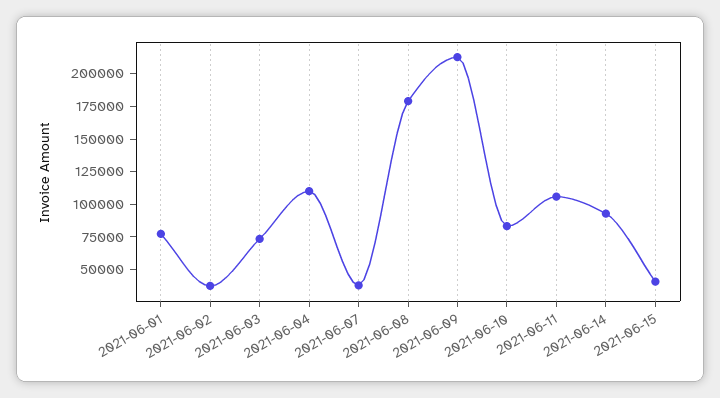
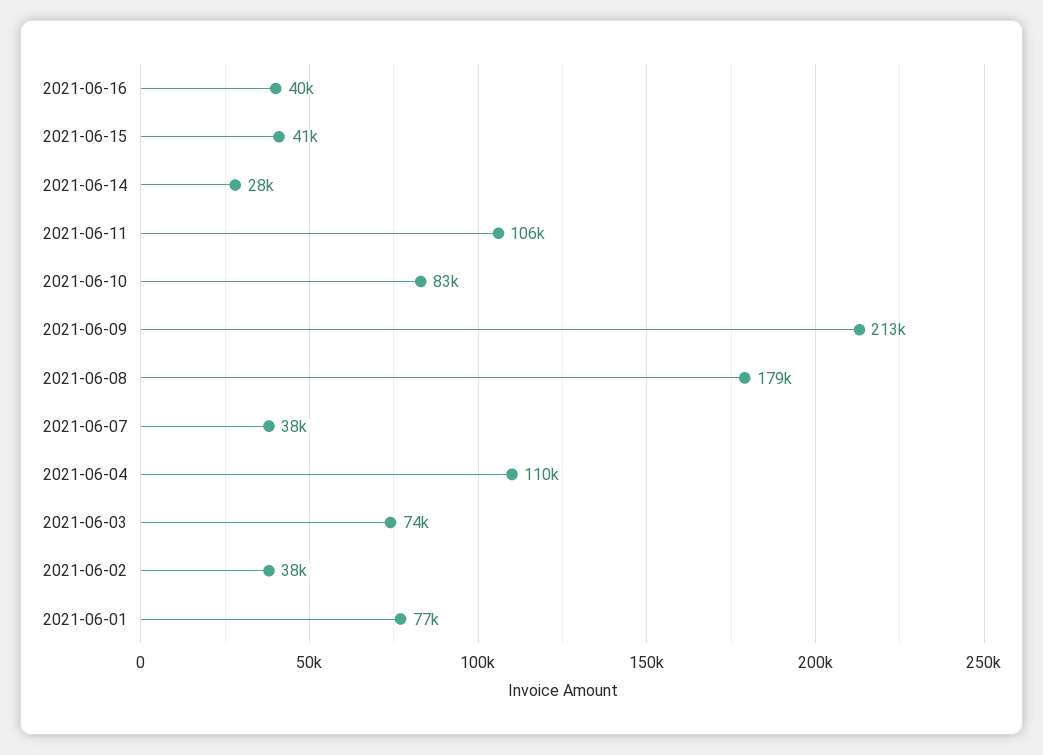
2021-06-14: 100000 -> 28000
2021-06-16: none -> 40000

